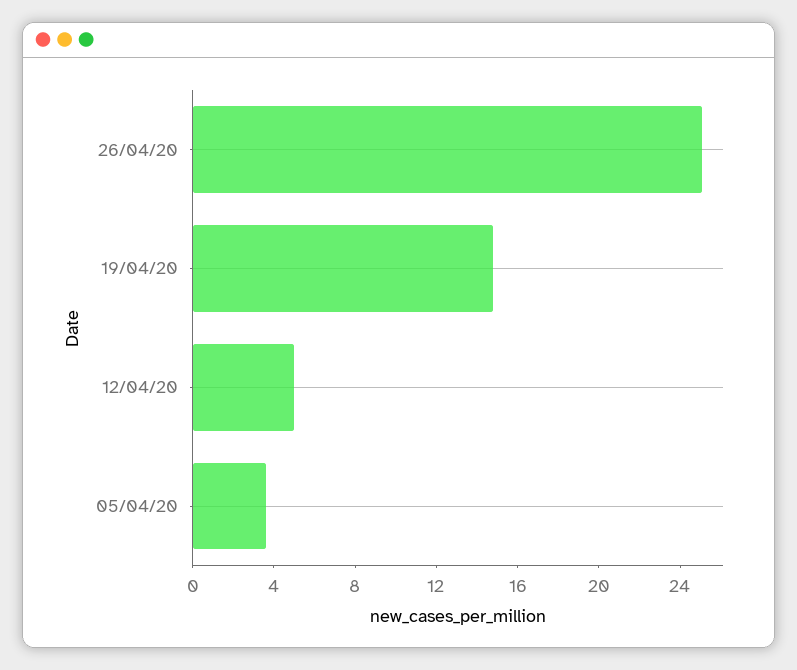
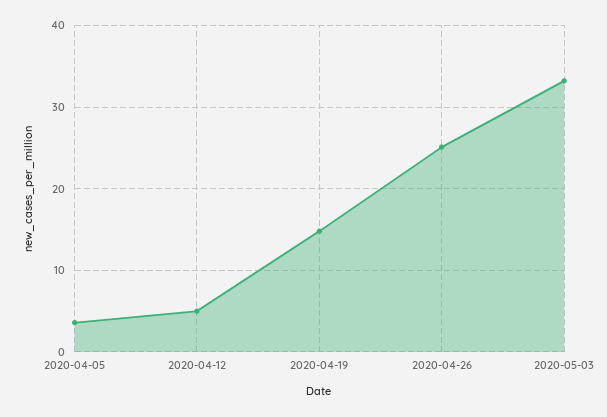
2020-05-03: none -> 33

